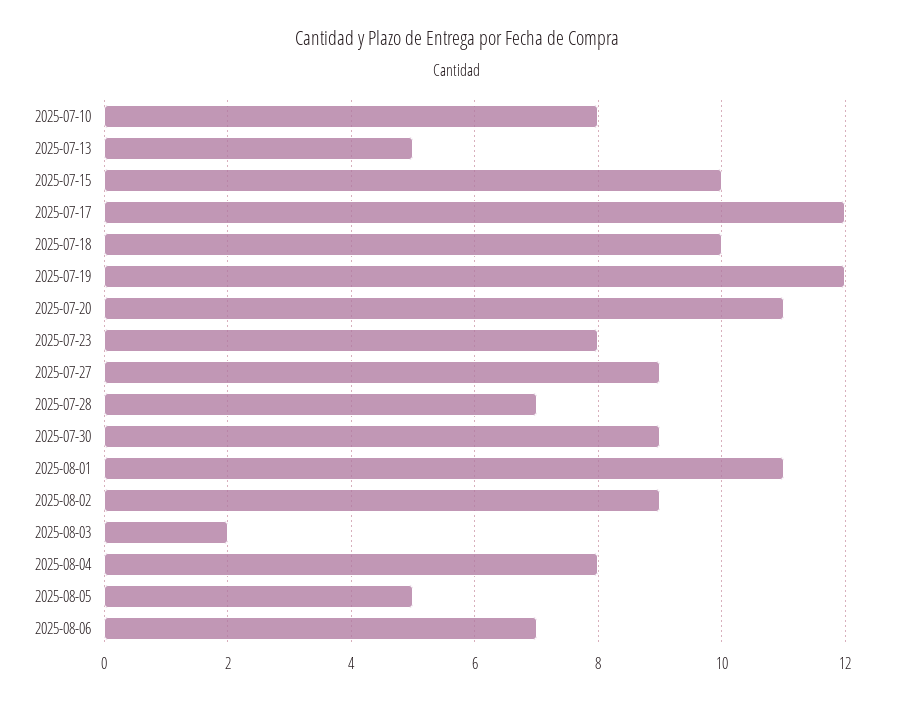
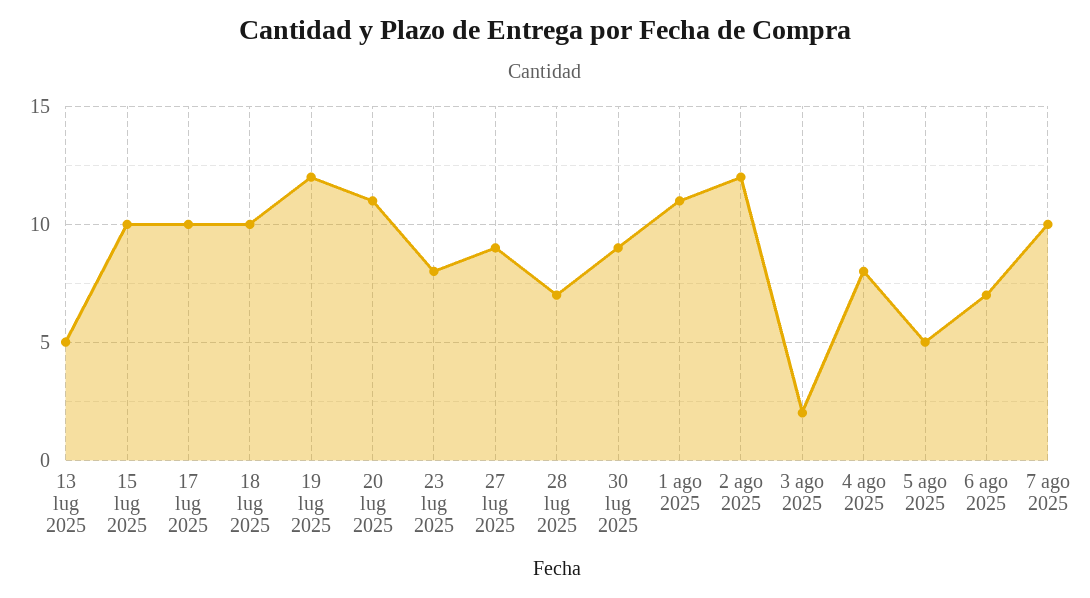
2025-07-10: 8 -> none
2025-07-17: 12 -> 10
2025-08-02: 9 -> 12
7 ago 2025: none -> 10

